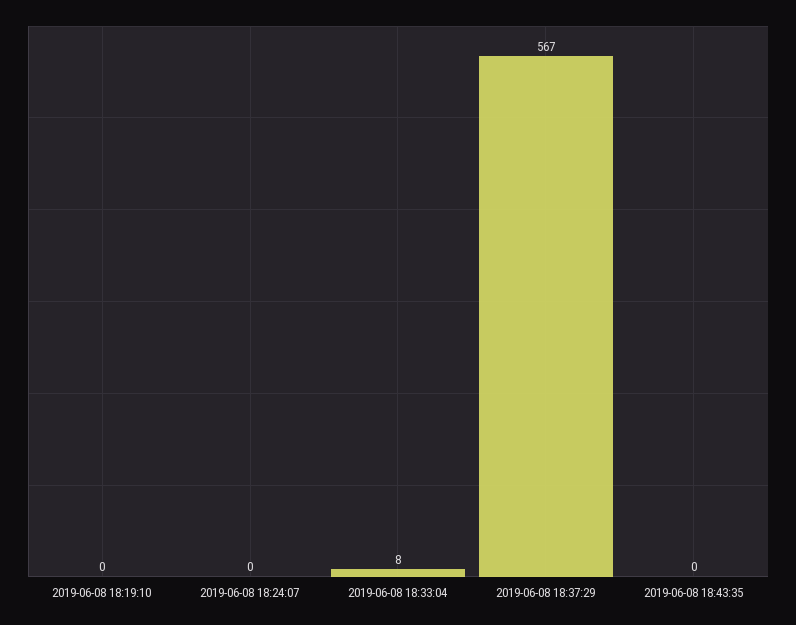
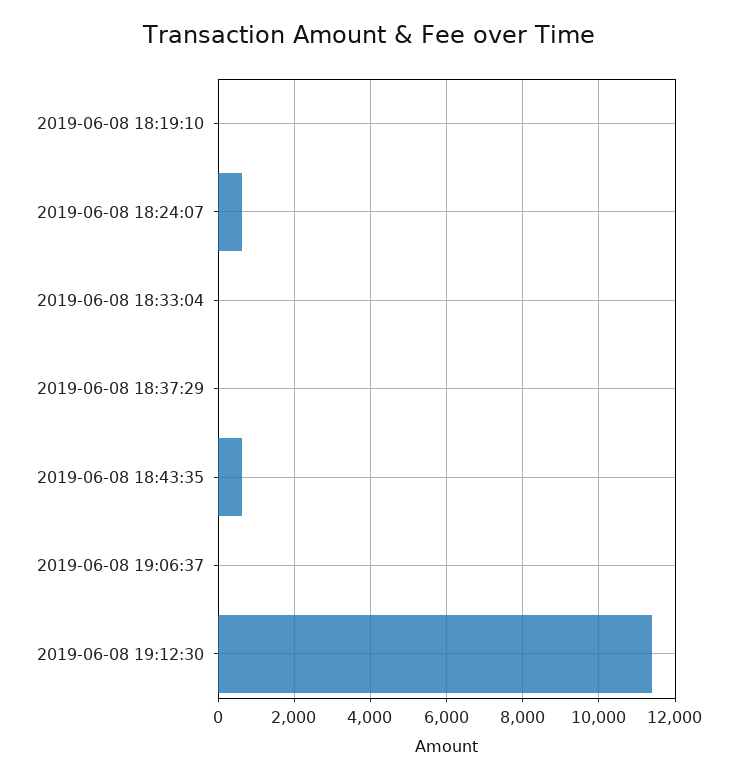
2019-06-08 18:24:07: 0 -> 600
2019-06-08 18:37:29: 567 -> 0
2019-06-08 18:43:35: 0 -> 600
2019-06-08 19:06:37: none -> 0
2019-06-08 19:12:30: none -> 11400

